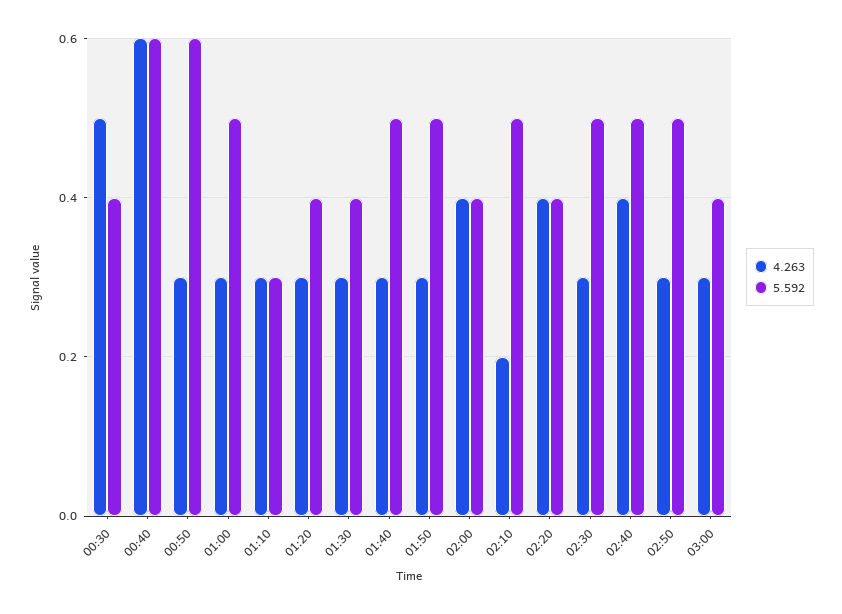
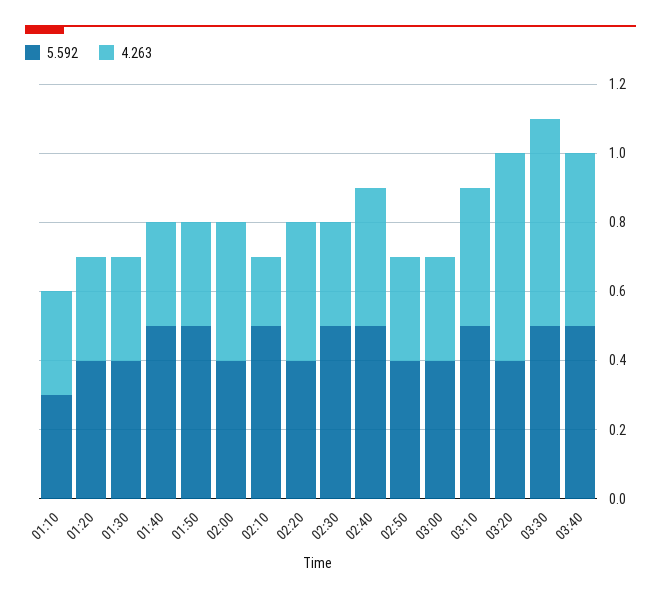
4.263, 00:30: 0.5 -> none
5.592, 00:30: 0.4 -> none
4.263, 00:40: 0.6 -> none
5.592, 00:40: 0.6 -> none
4.263, 00:50: 0.3 -> none
5.592, 00:50: 0.6 -> none
4.263, 01:00: 0.3 -> none
5.592, 01:00: 0.5 -> none
5.592, 02:50: 0.5 -> 0.4
5.592, 03:10: none -> 0.5
4.263, 03:10: none -> 0.4
5.592, 03:20: none -> 0.4
4.263, 03:20: none -> 0.6
5.592, 03:30: none -> 0.5
4.263, 03:30: none -> 0.6
5.592, 03:40: none -> 0.5
4.263, 03:40: none -> 0.5

